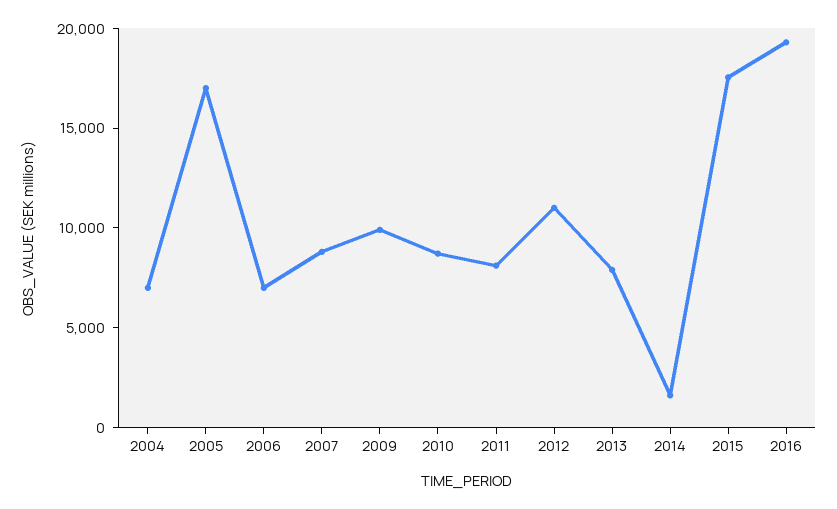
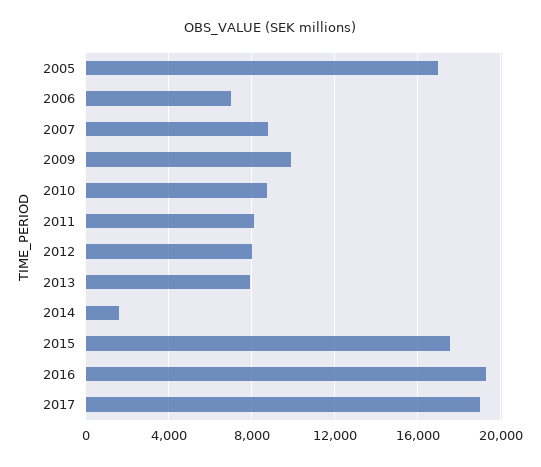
2004: 7000 -> none
2012: 11000 -> 8000
2017: none -> 19000

